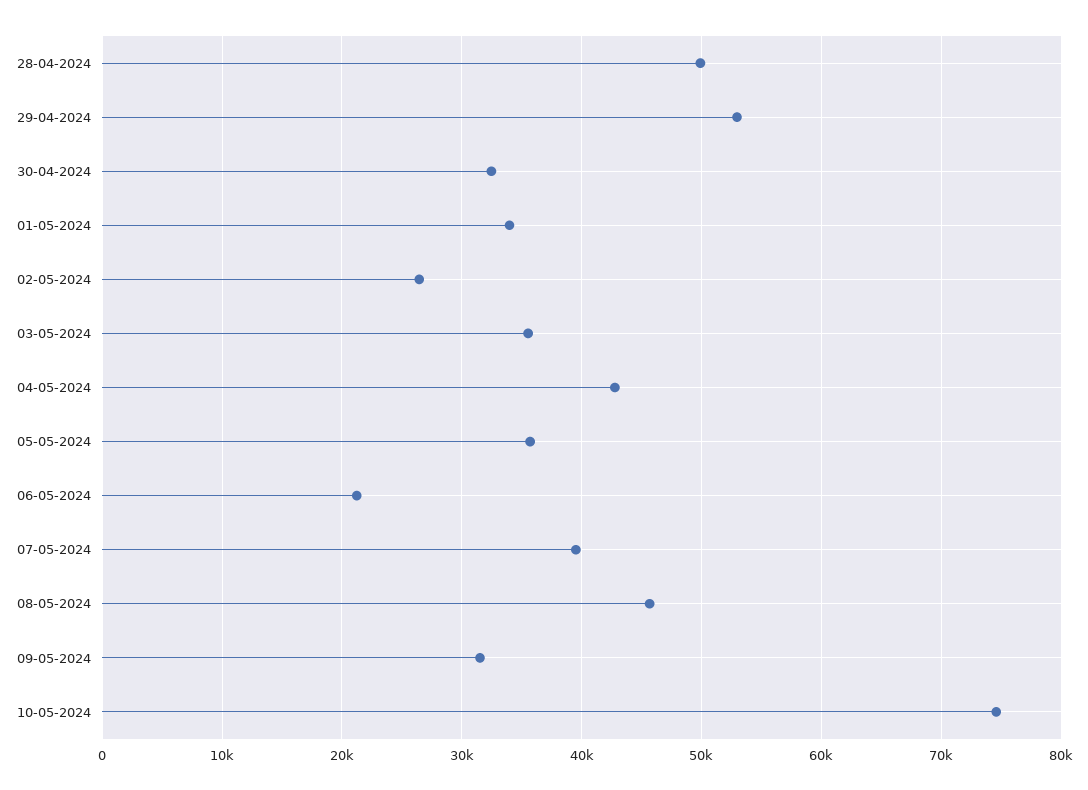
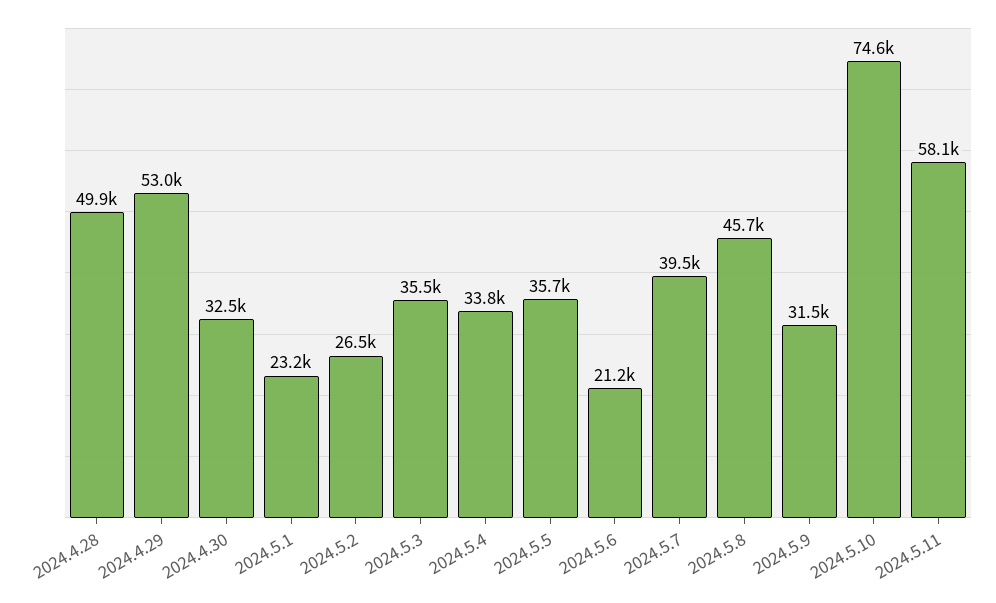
01-05-2024: 34000 -> 23200
04-05-2024: 43000 -> 33800
2024.5.11: none -> 58100

